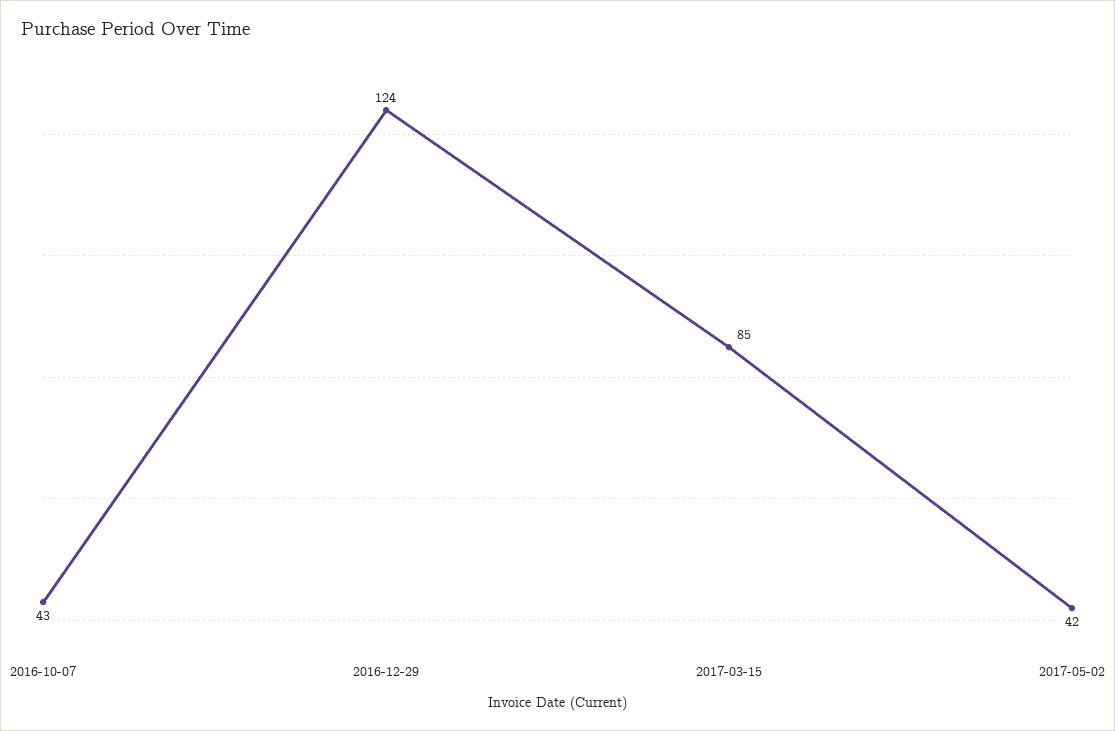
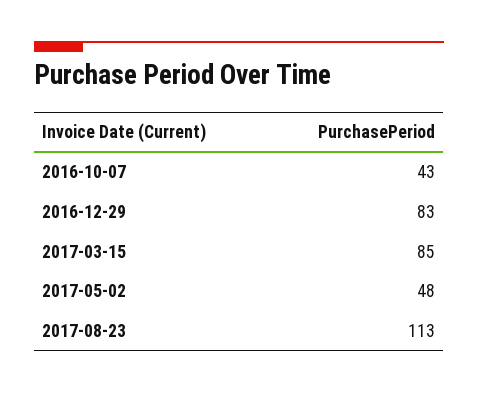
2016-12-29: 124 -> 83
2017-05-02: 42 -> 48
2017-08-23: none -> 113

